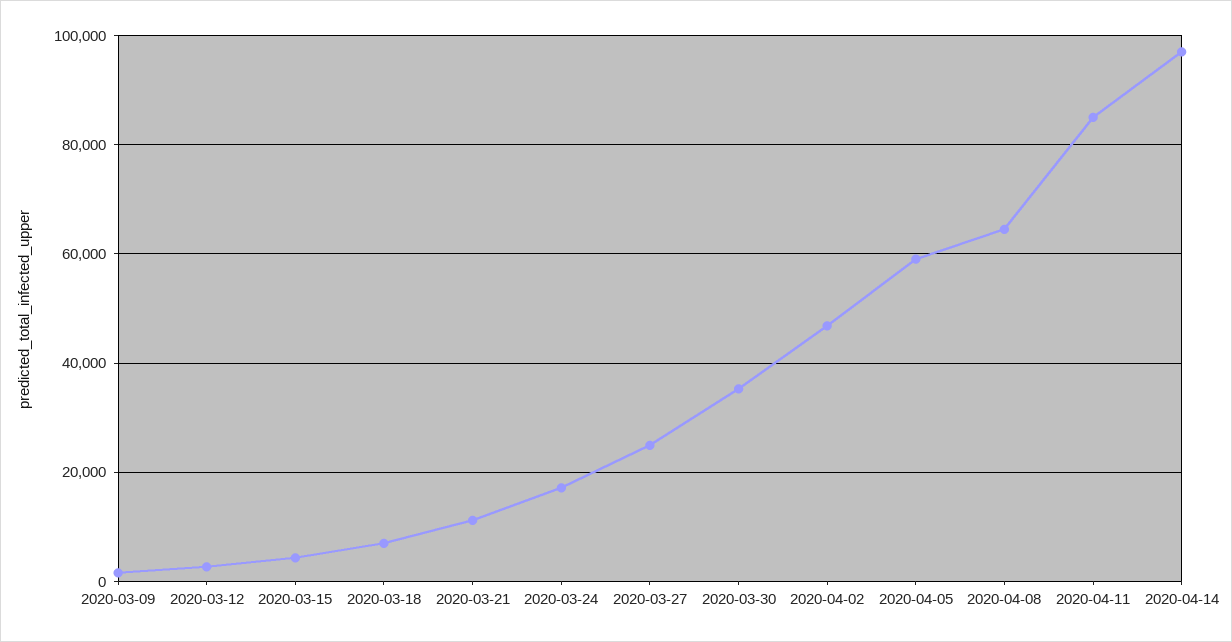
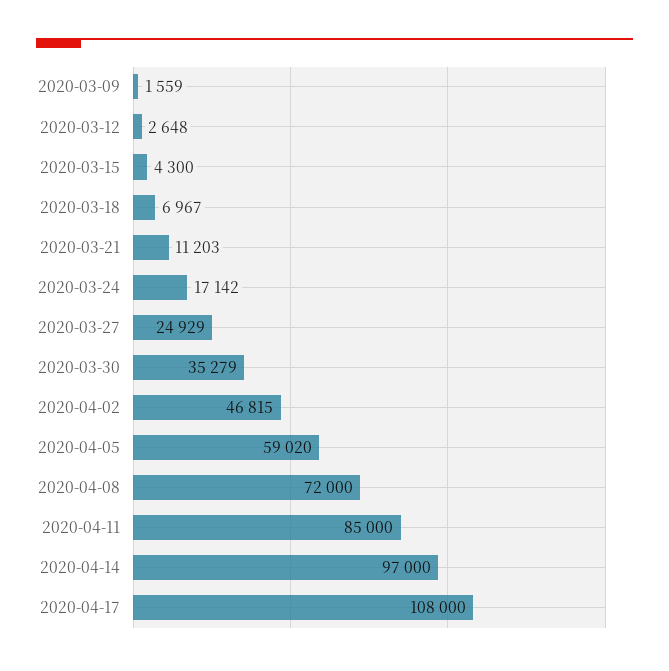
2020-04-08: 64000 -> 72000
2020-04-17: none -> 108000

